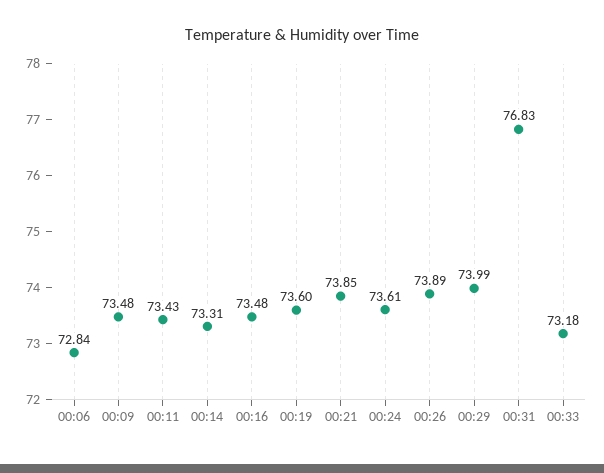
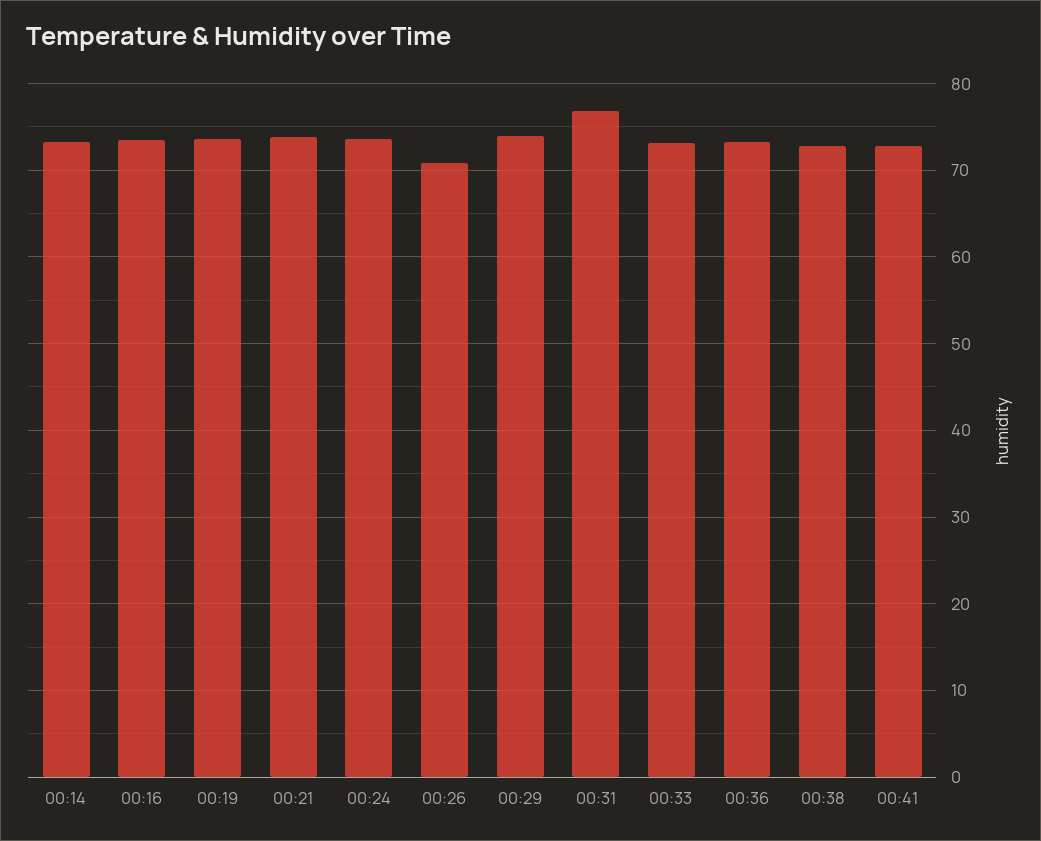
00:06: 72.84 -> none
00:09: 73.48 -> none
00:11: 73.43 -> none
00:26: 73.89 -> 71
00:36: none -> 73
00:38: none -> 73
00:41: none -> 73

